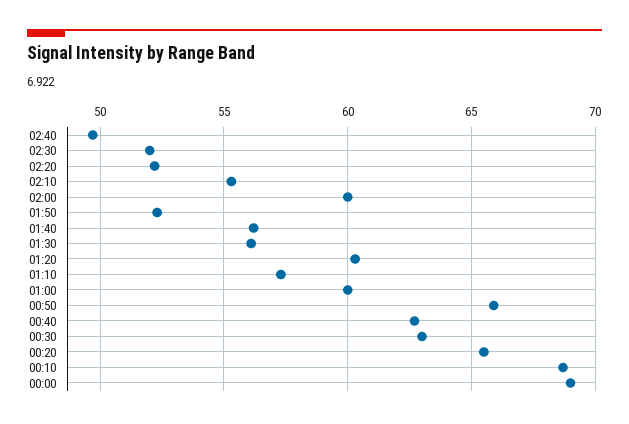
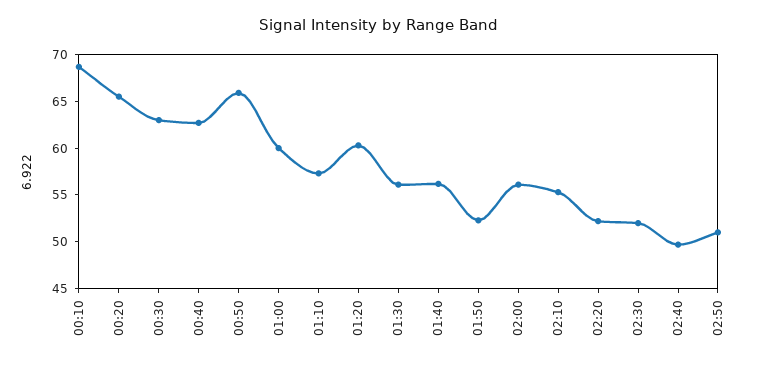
02:00: 60 -> 56
00:00: 69 -> none
02:50: none -> 51

